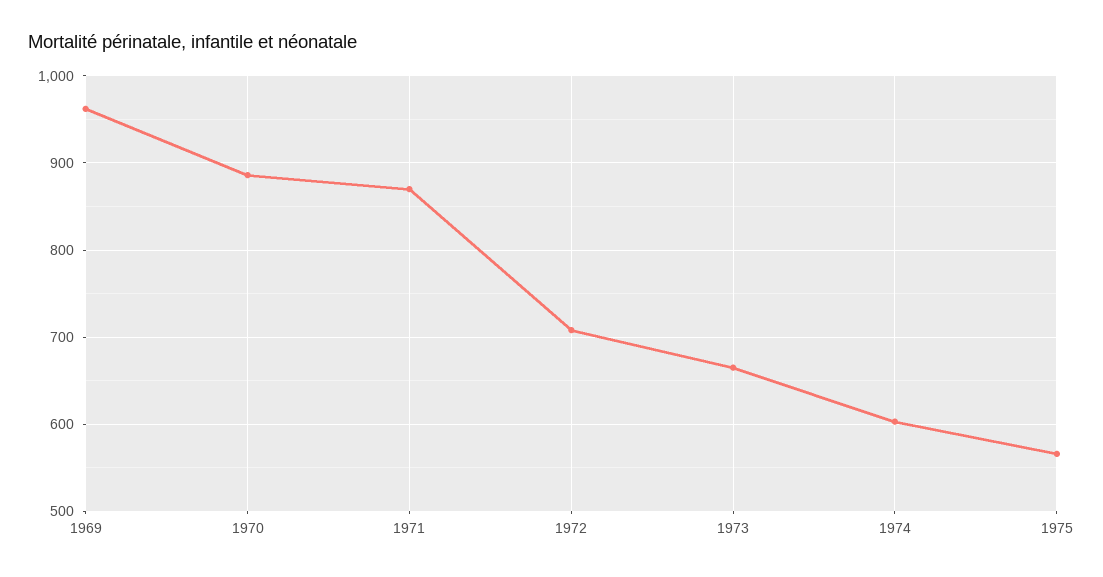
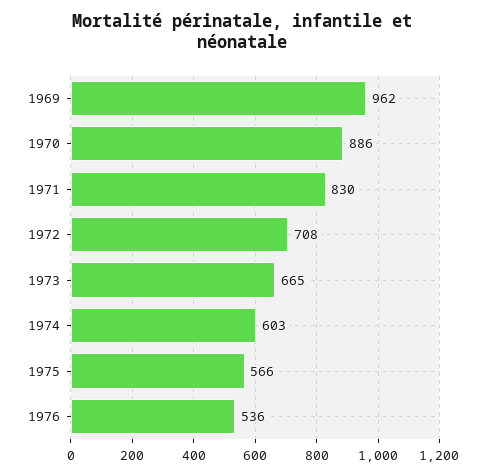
1971: 870 -> 830
1976: none -> 536

